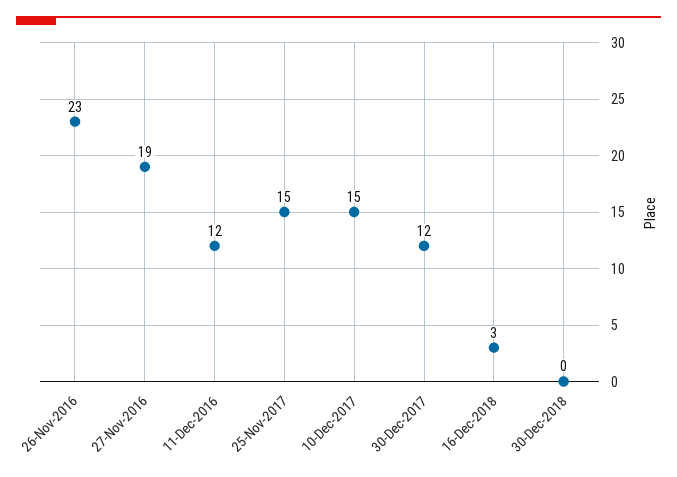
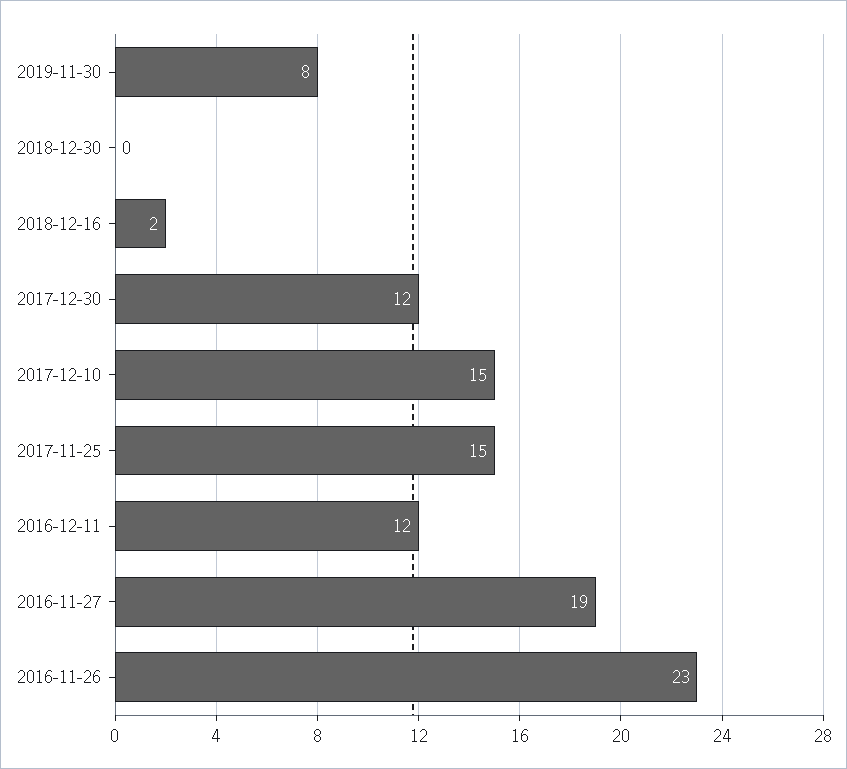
16-Dec-2018: 3 -> 2
2019-11-30: none -> 8

